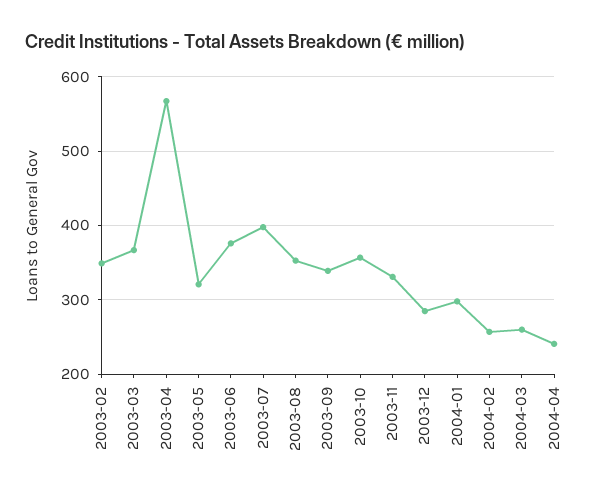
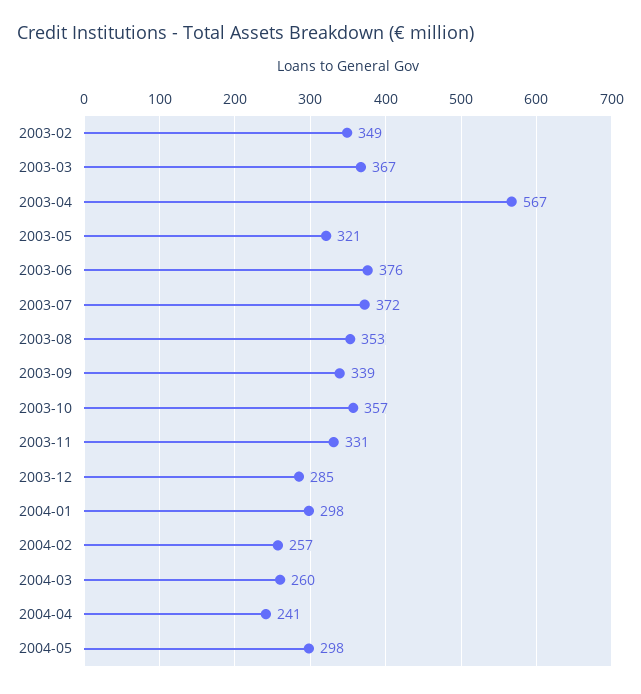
2003-07: 400 -> 372
2004-05: none -> 298

